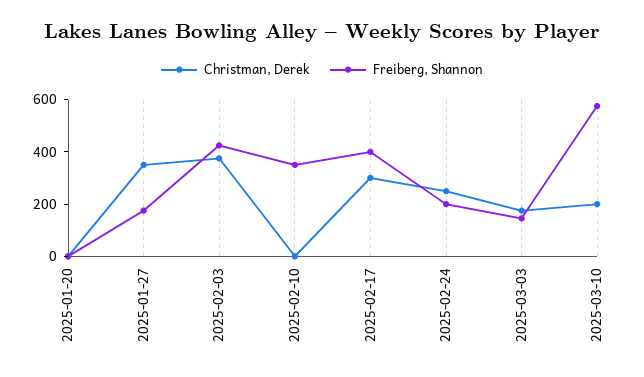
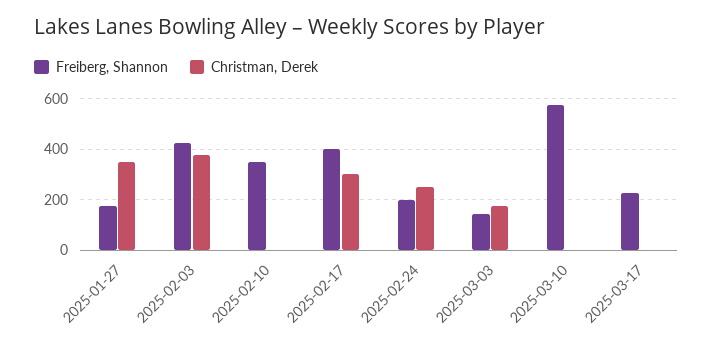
Christman, Derek, 2025-01-20: 0 -> none
Freiberg, Shannon, 2025-01-20: 0 -> none
Christman, Derek, 2025-03-10: 200 -> 0
Freiberg, Shannon, 2025-03-17: none -> 225
Christman, Derek, 2025-03-17: none -> 0

